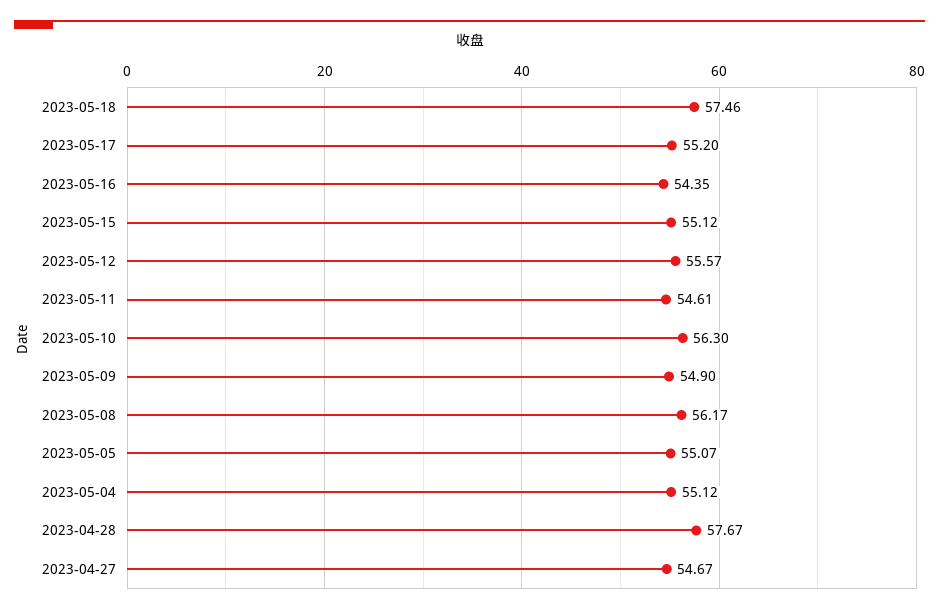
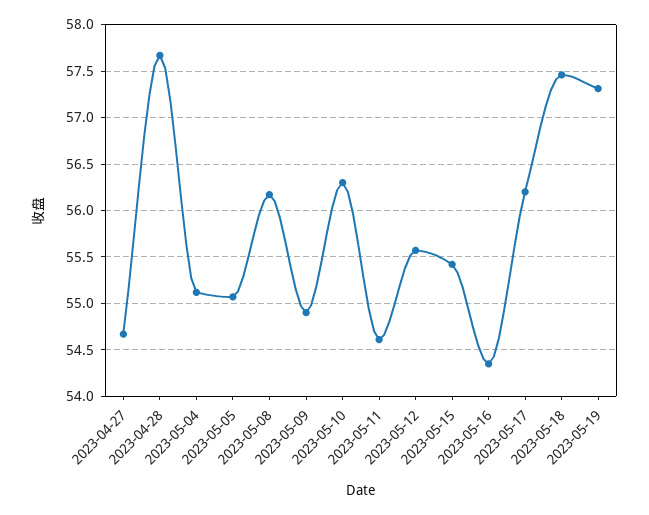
2023-05-17: 55.2 -> 56.2
2023-05-15: 55.12 -> 55.4
2023-05-19: none -> 57.3

